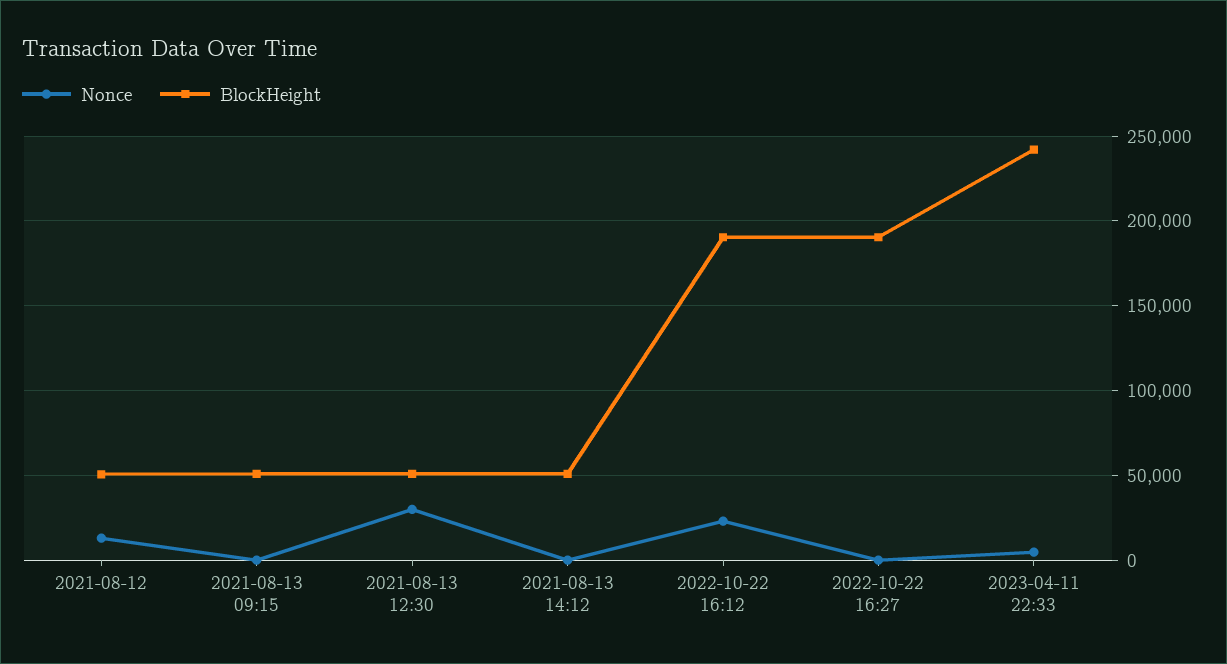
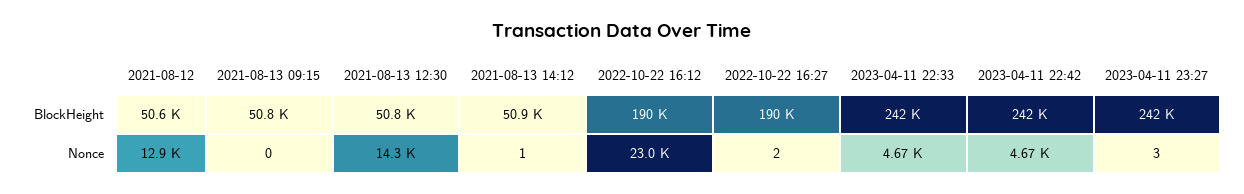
Nonce, 2021-08-13 12:30: 30000 -> 14300
BlockHeight, 2023-04-11 22:42: none -> 242000
BlockHeight, 2023-04-11 23:27: none -> 242000
Nonce, 2023-04-11 22:42: none -> 4670
Nonce, 2023-04-11 23:27: none -> 3

